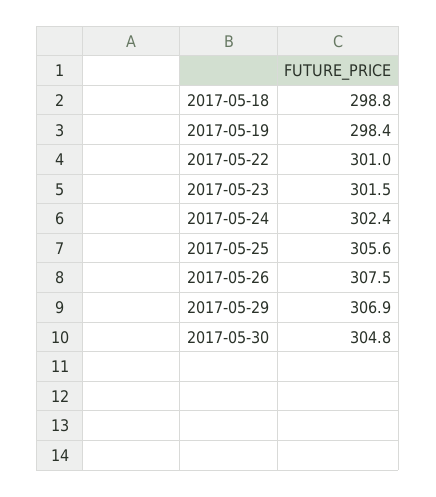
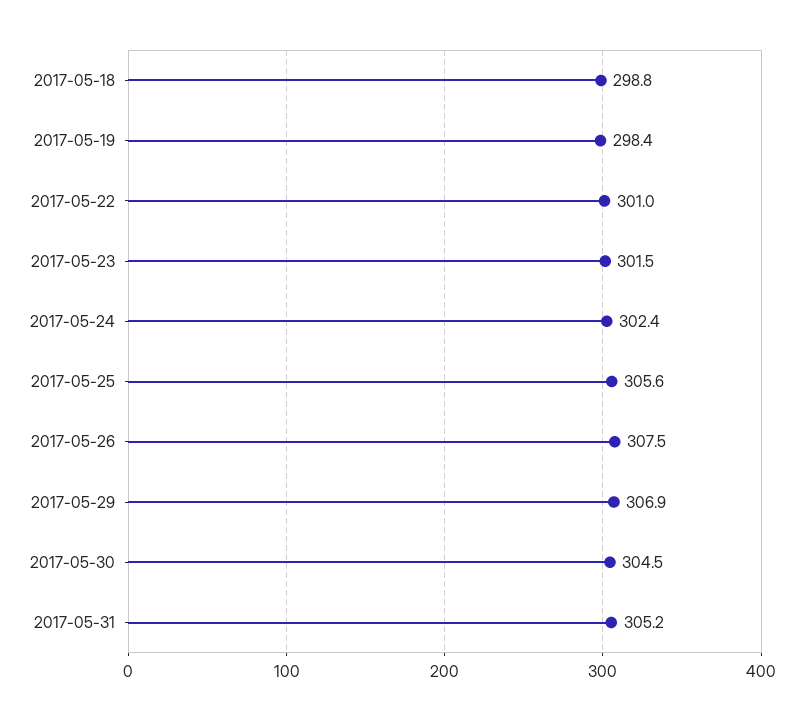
2017-05-30: 304.8 -> 304.5
2017-05-31: none -> 305.2

